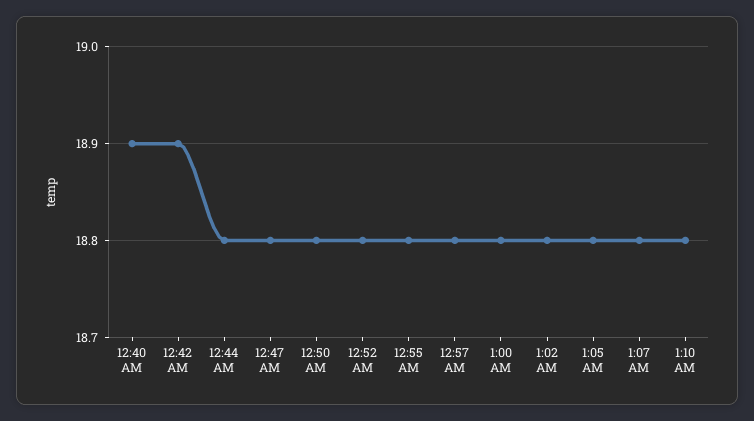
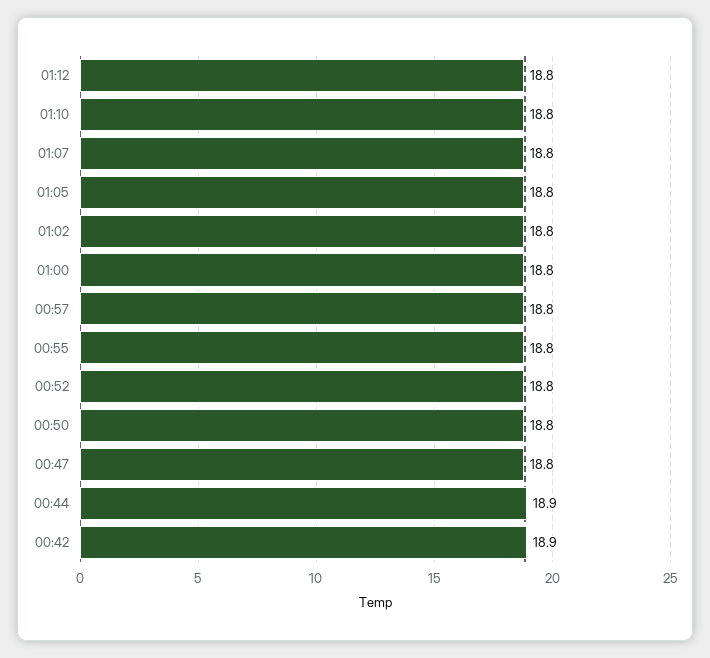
12:40 AM: 18.9 -> none
12:44 AM: 18.8 -> 18.9
01:12: none -> 18.8

